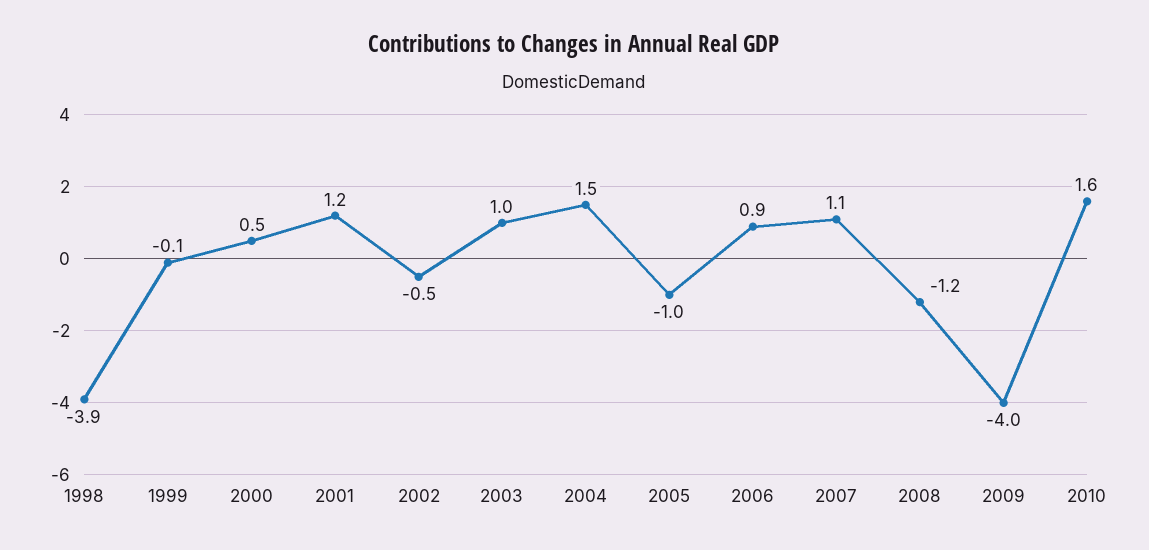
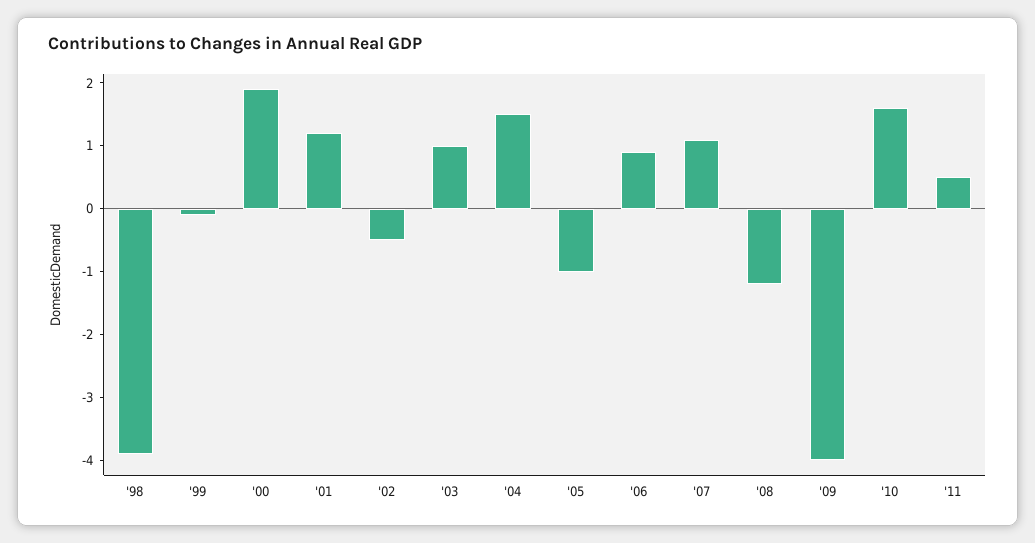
2000: 0.5 -> 2
'11: none -> 0.5

